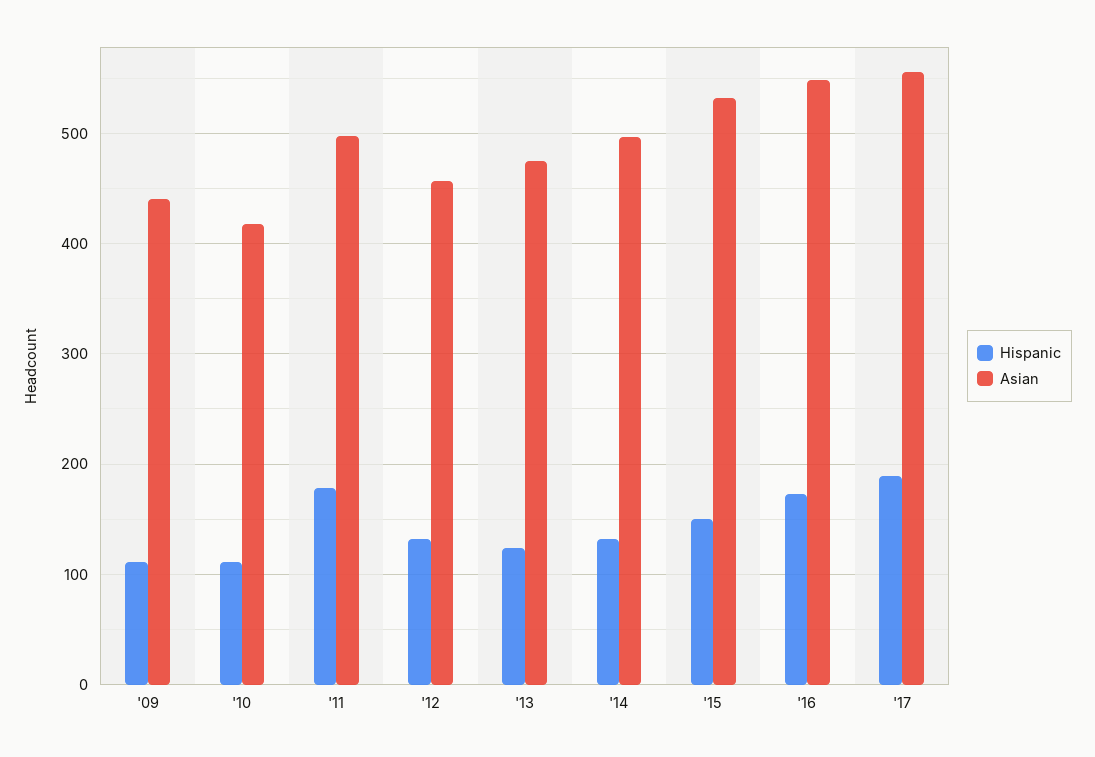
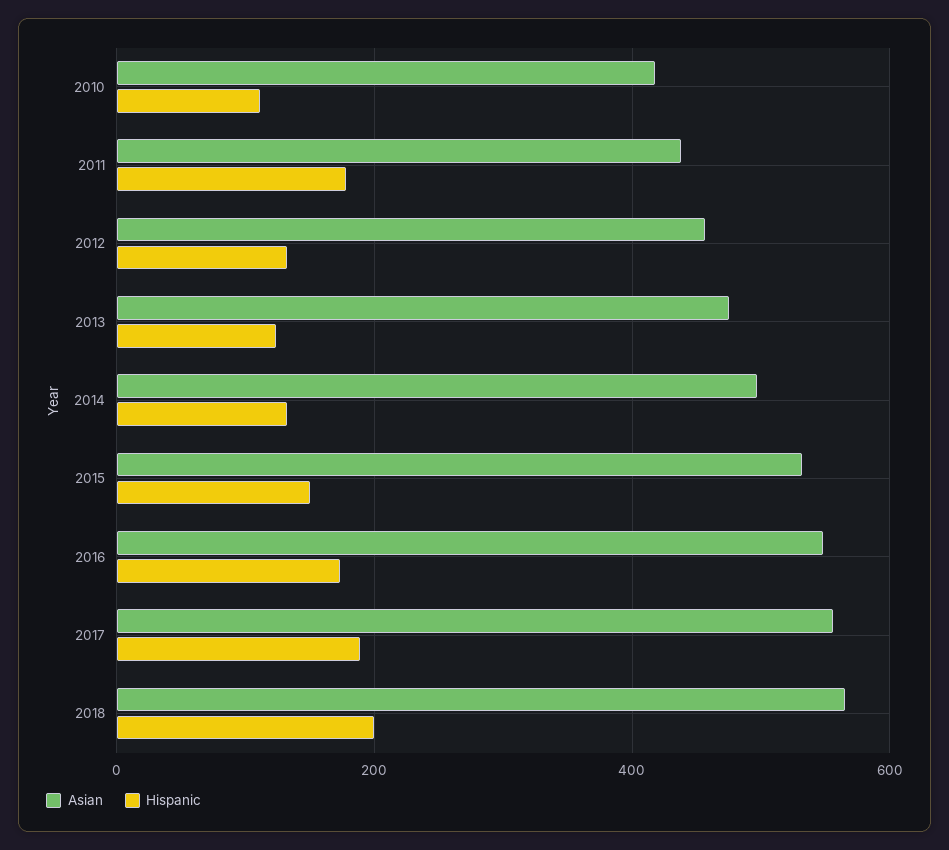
Hispanic, '09: 110 -> none
Asian, '09: 440 -> none
Asian, '11: 500 -> 440
Asian, 2018: none -> 560
Hispanic, 2018: none -> 200

